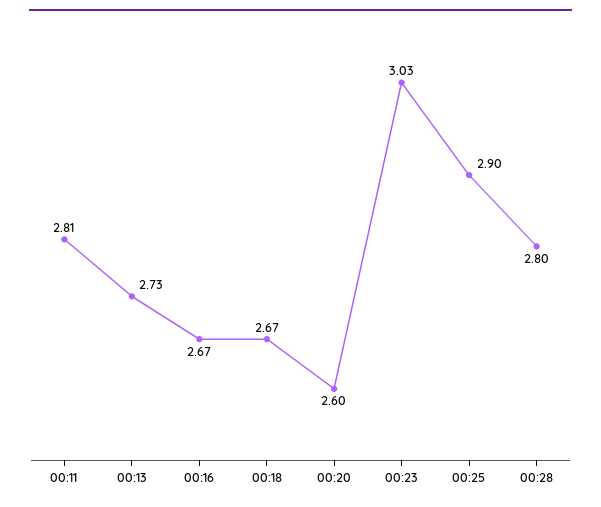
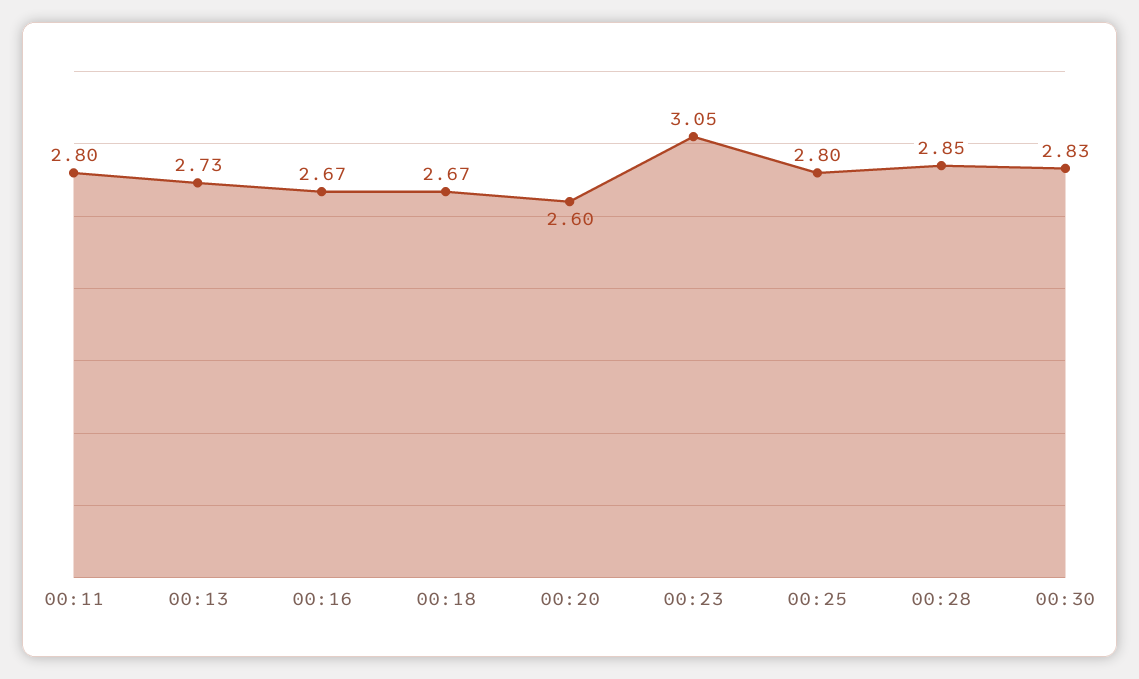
00:11: 2.81 -> 2.8
00:23: 3.03 -> 3.05
00:25: 2.9 -> 2.8
00:28: 2.8 -> 2.85
00:30: none -> 2.83

